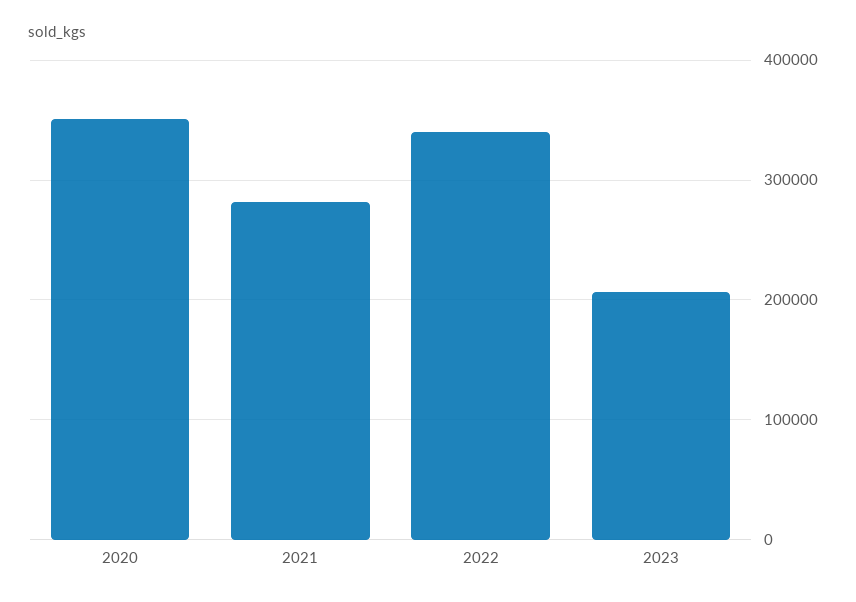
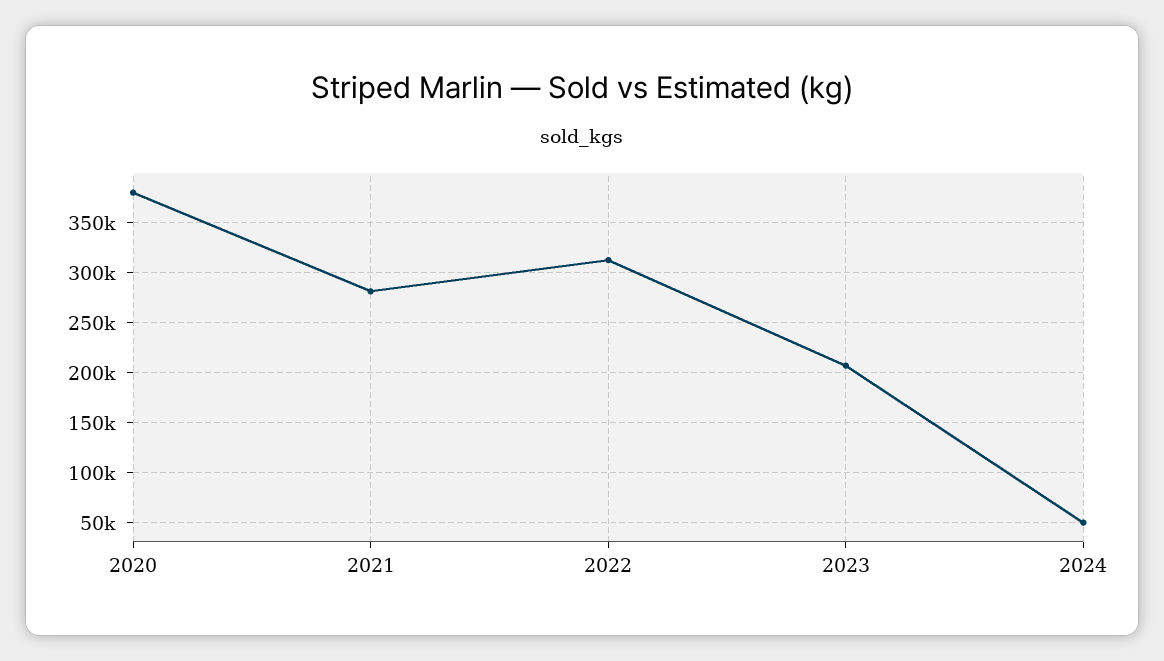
2020: 350000 -> 380000
2022: 340000 -> 310000
2024: none -> 50000

